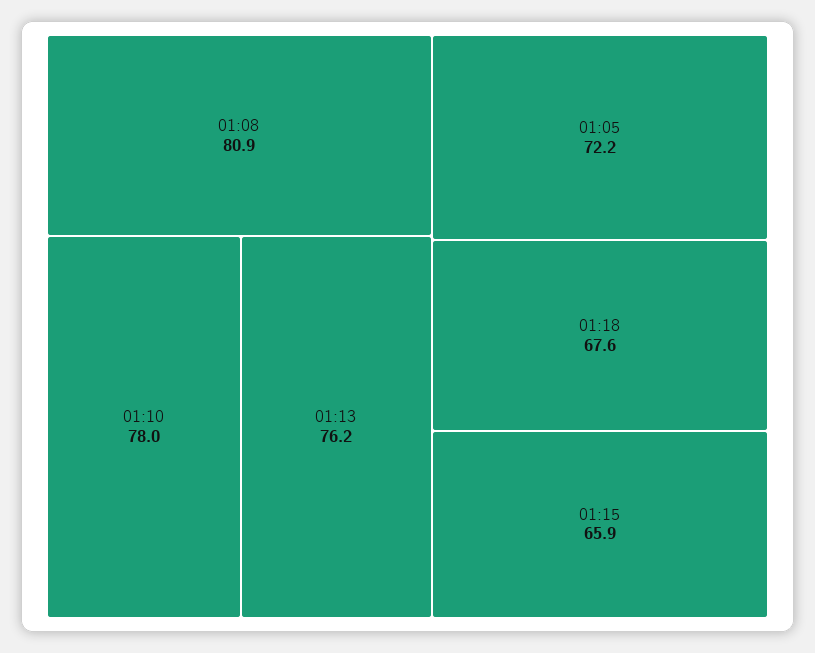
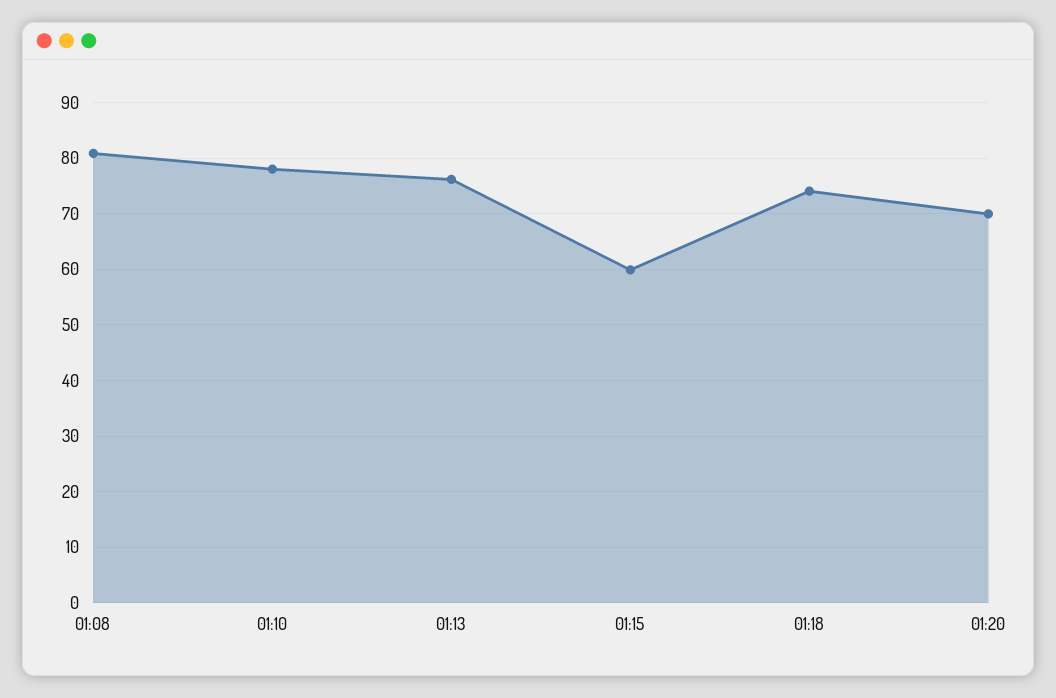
01:05: 72.2 -> none
01:18: 67.6 -> 74
01:15: 65.9 -> 60
01:20: none -> 70

